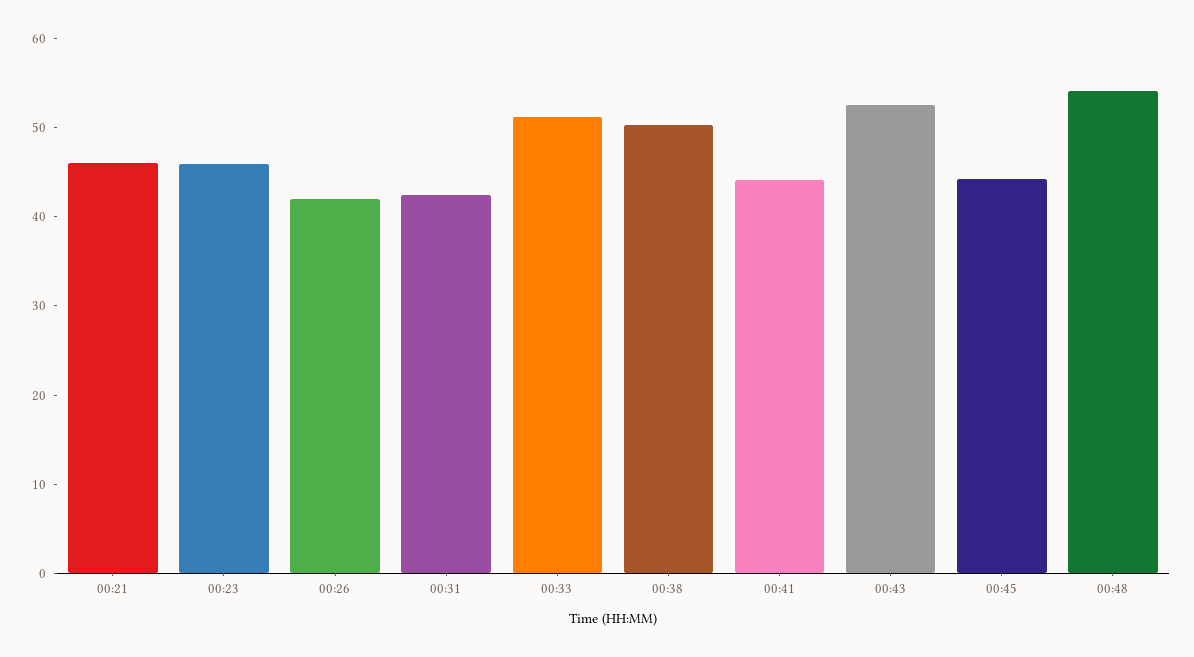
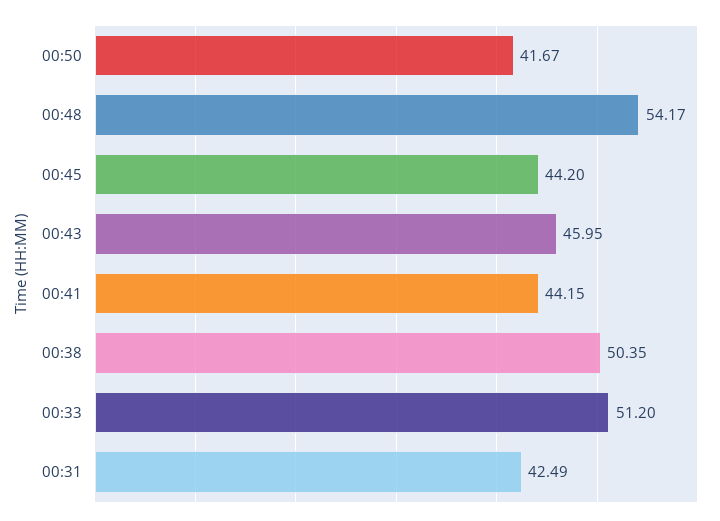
00:21: 46 -> none
00:23: 46 -> none
00:26: 42 -> none
00:43: 52 -> 45.95
00:50: none -> 41.67

